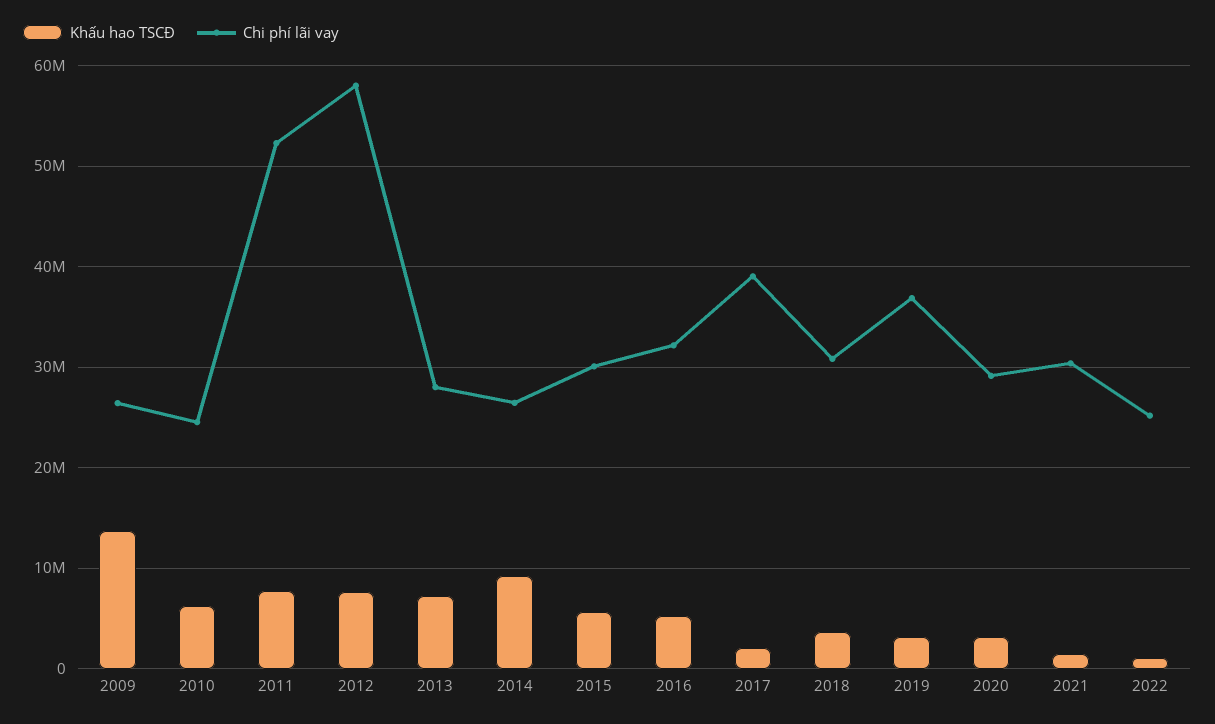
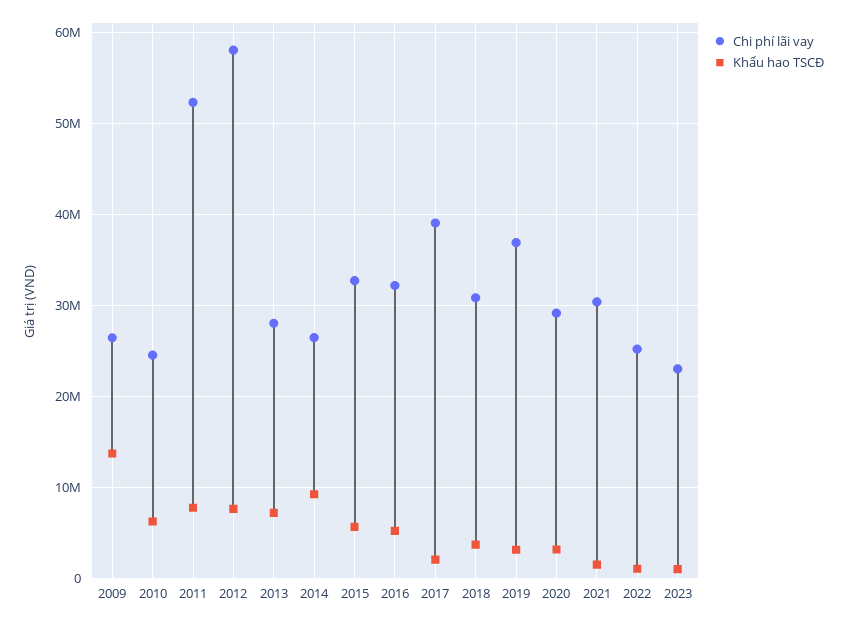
Chi phí lãi vay, 2015: 30000000 -> 33000000
Chi phí lãi vay, 2023: none -> 23000000
Khấu hao TSCĐ, 2023: none -> 1000000

